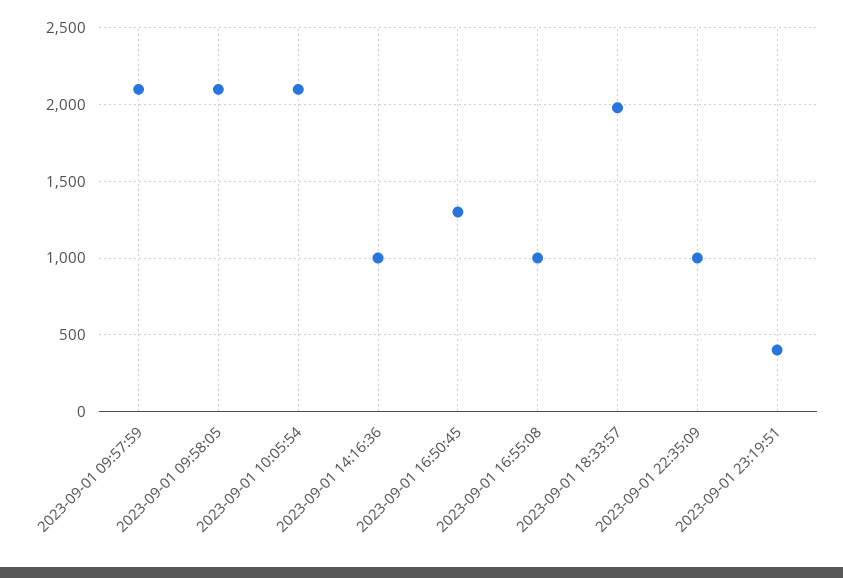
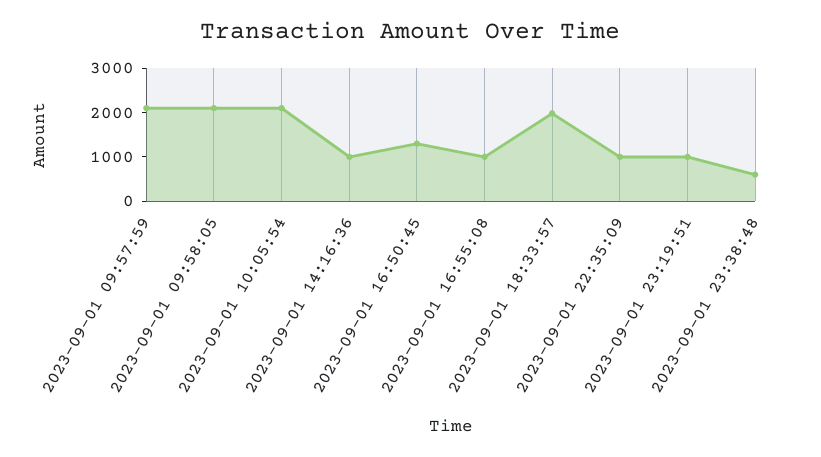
2023-09-01 23:19:51: 400 -> 1000
2023-09-01 23:38:48: none -> 600

